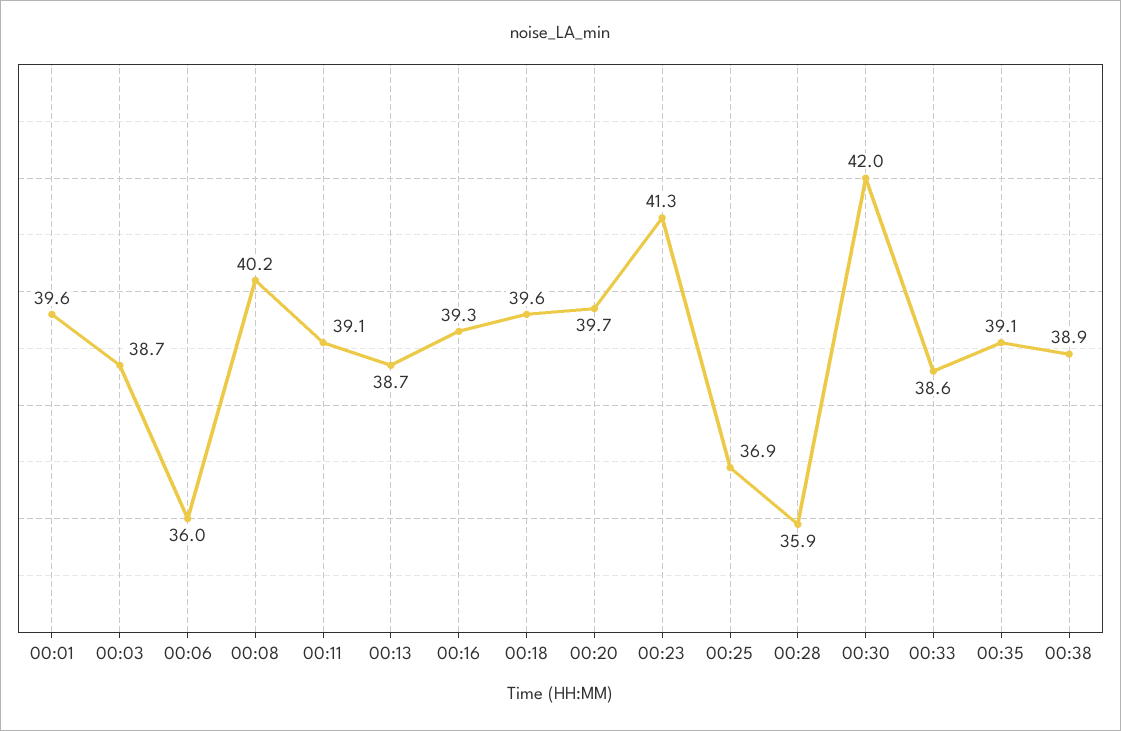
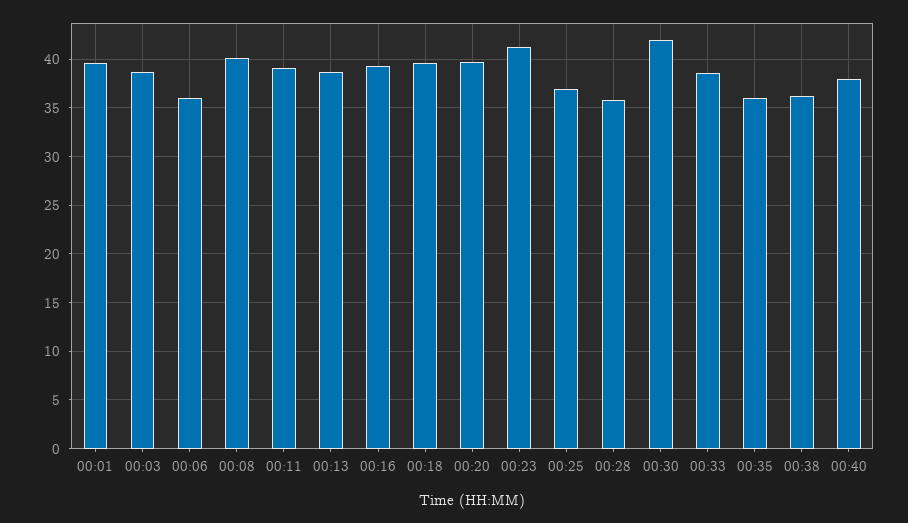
00:35: 39.1 -> 36
00:38: 38.9 -> 36
00:40: none -> 38

